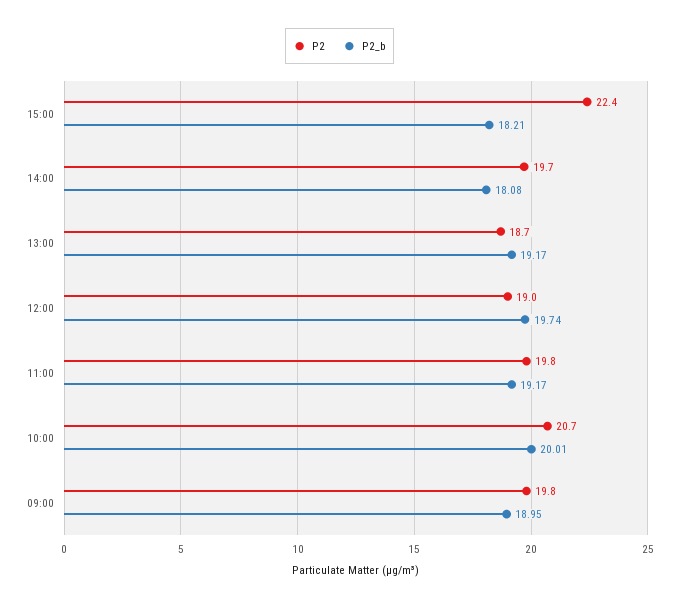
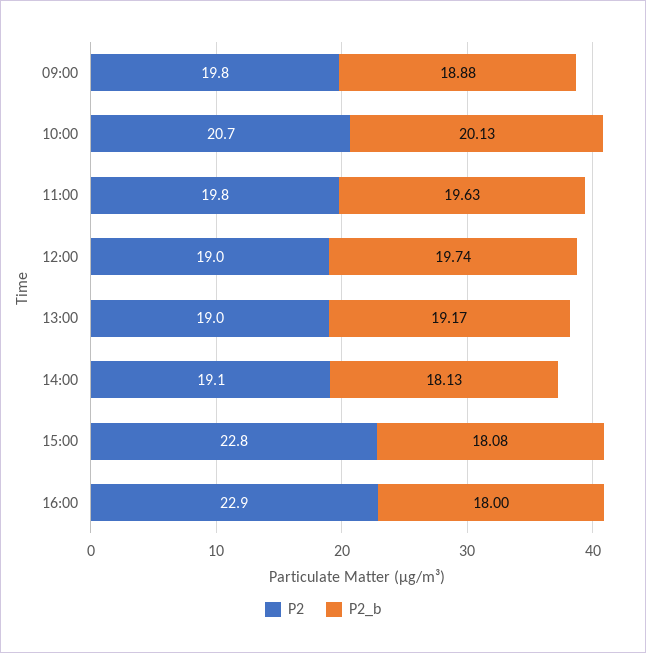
P2, 15:00: 22.4 -> 22.8
P2_b, 15:00: 18.21 -> 18.08
P2, 14:00: 19.7 -> 19.1
P2_b, 14:00: 18.08 -> 18.13
P2, 13:00: 18.7 -> 19
P2_b, 11:00: 19.17 -> 19.63
P2_b, 10:00: 20.01 -> 20.13
P2_b, 09:00: 18.95 -> 18.88
P2, 16:00: none -> 22.9
P2_b, 16:00: none -> 18

